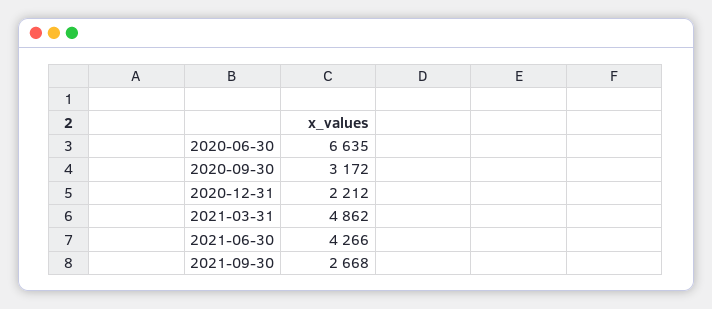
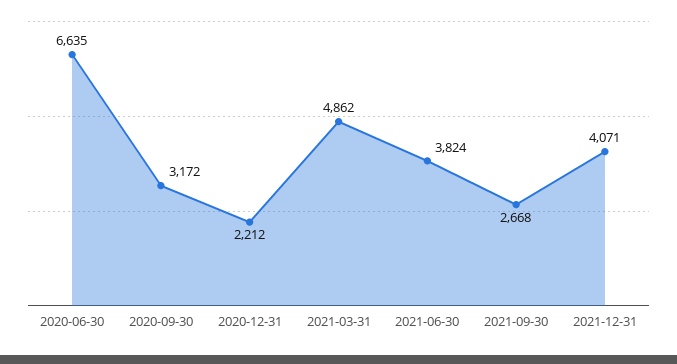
2021-06-30: 4266 -> 3824
2021-12-31: none -> 4071

